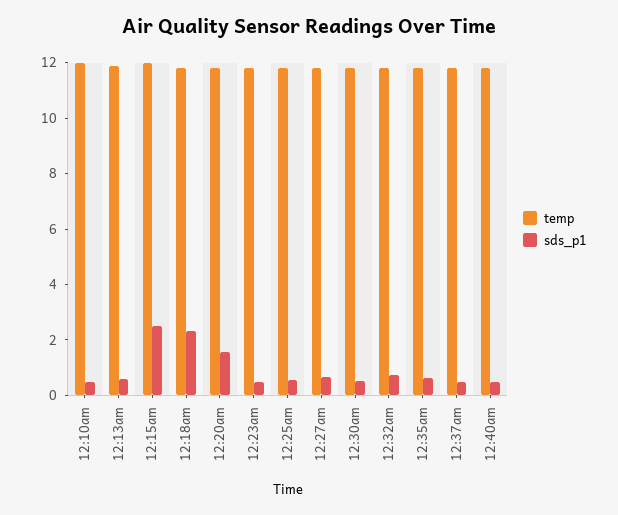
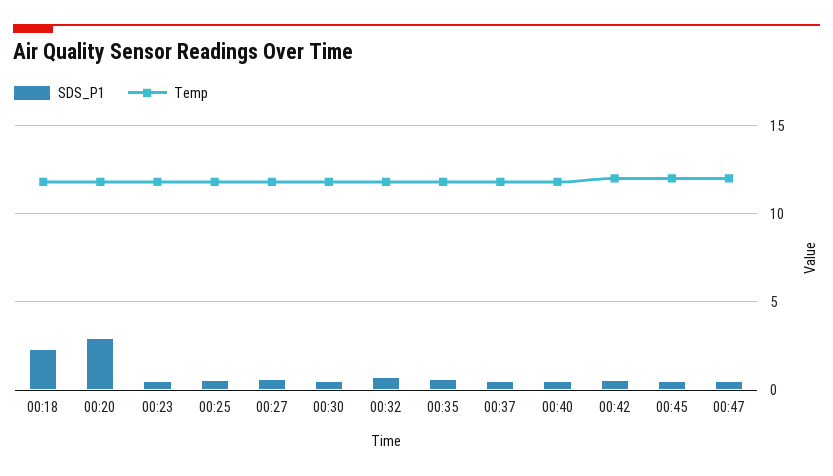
temp, 12:10am: 12 -> none
sds_p1, 12:10am: 0.5 -> none
temp, 12:13am: 12 -> none
sds_p1, 12:13am: 0.5 -> none
temp, 12:15am: 12 -> none
sds_p1, 12:15am: 2.5 -> none
sds_p1, 12:20am: 1.5 -> 3
sds_p1, 00:42: none -> 0.5
temp, 00:42: none -> 12
sds_p1, 00:45: none -> 0.5
temp, 00:45: none -> 12
sds_p1, 00:47: none -> 0.5
temp, 00:47: none -> 12

